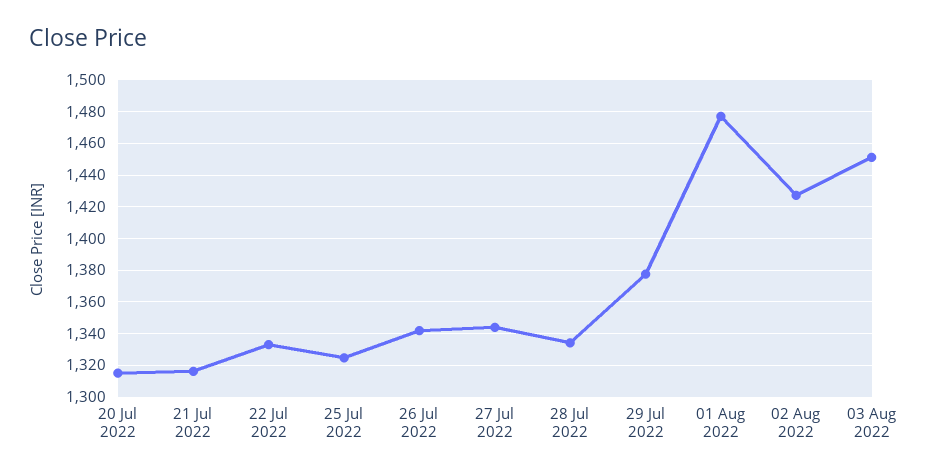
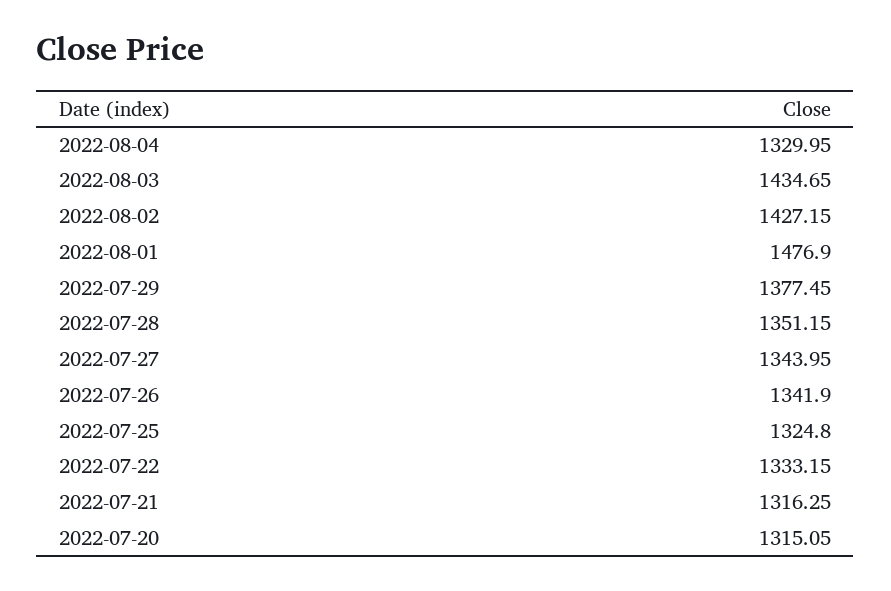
28 Jul 2022: 1335 -> 1351.15
03 Aug 2022: 1450 -> 1434.65
2022-08-04: none -> 1329.95

